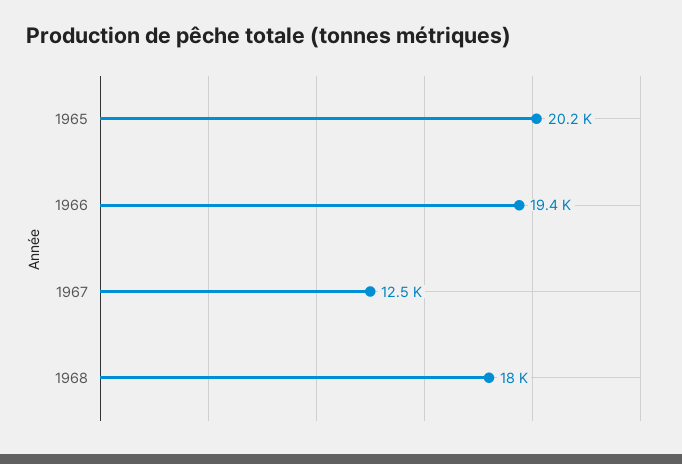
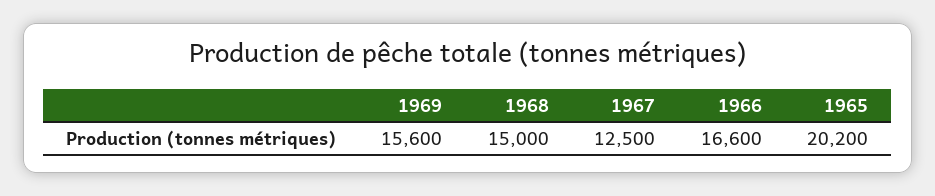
1966: 19400 -> 16600
1968: 18000 -> 15000
1969: none -> 15600

